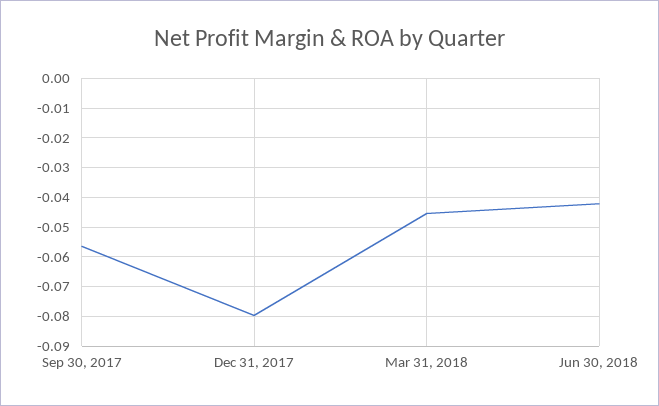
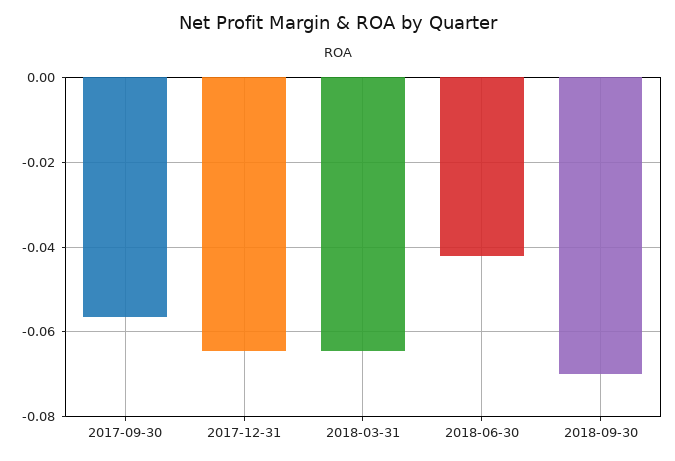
Dec 31, 2017: -0.08 -> -0.064
Mar 31, 2018: -0.045 -> -0.064
2018-09-30: none -> -0.07

